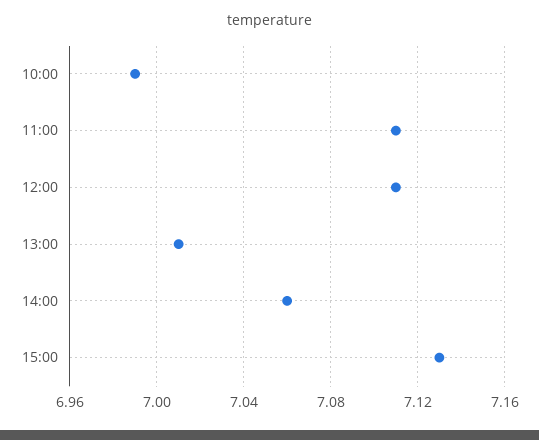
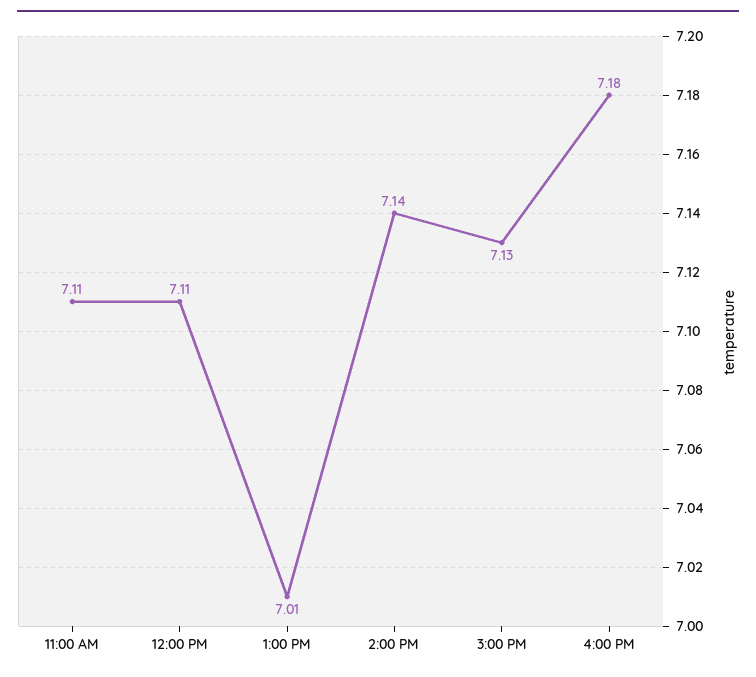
10:00: 6.99 -> none
14:00: 7.06 -> 7.14
4:00 PM: none -> 7.18

